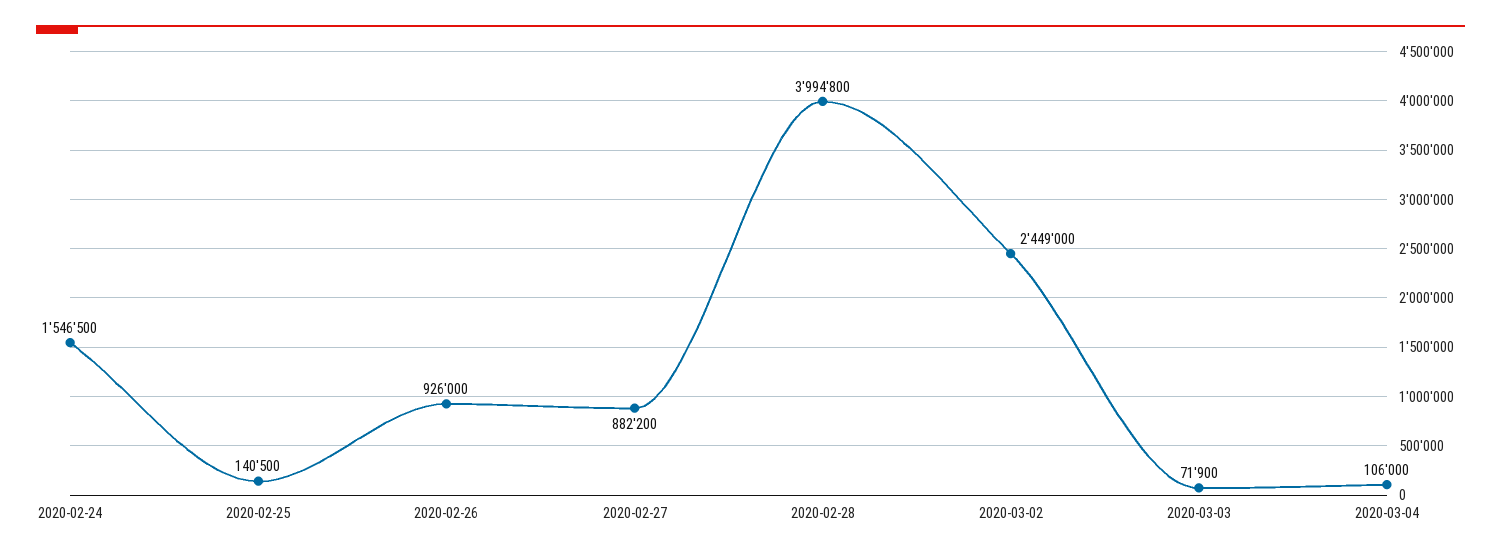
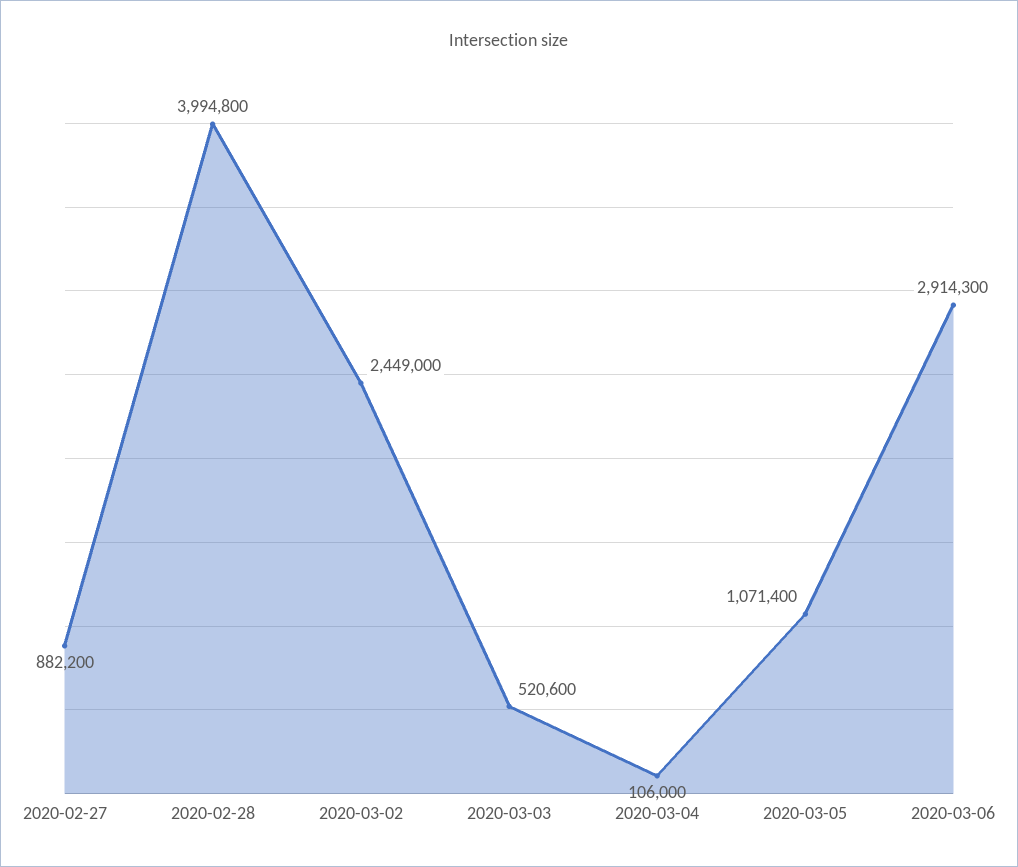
2020-02-24: 1546500 -> none
2020-02-25: 140500 -> none
2020-02-26: 926000 -> none
2020-03-03: 71900 -> 520600
2020-03-05: none -> 1071400
2020-03-06: none -> 2914300

